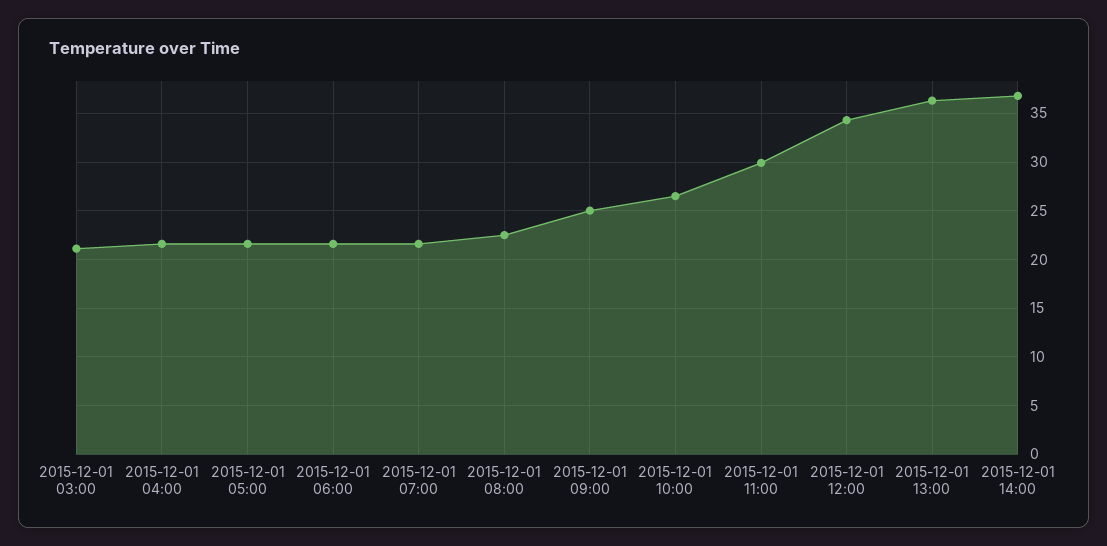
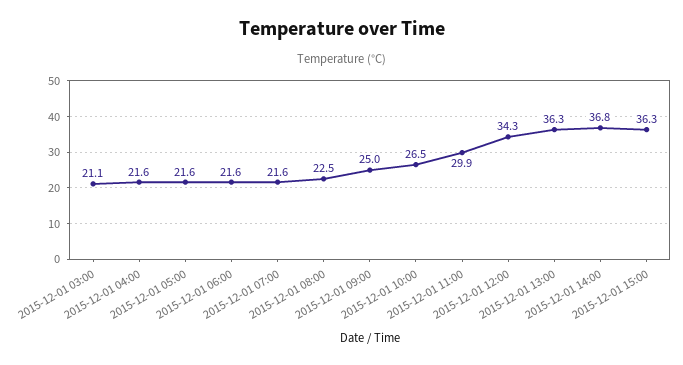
2015-12-01 15:00: none -> 36.3

